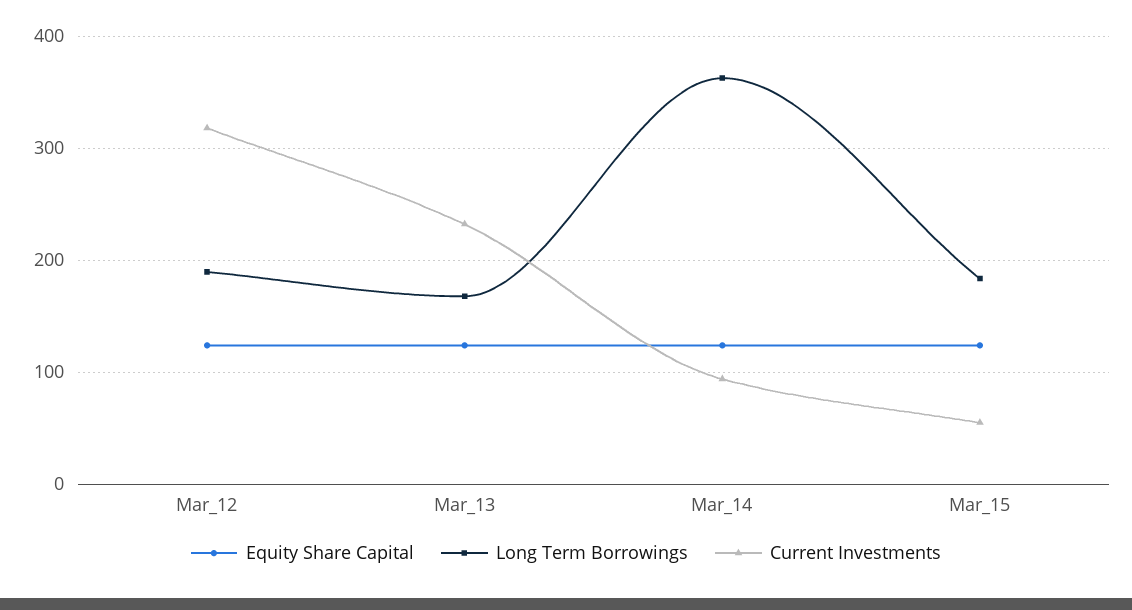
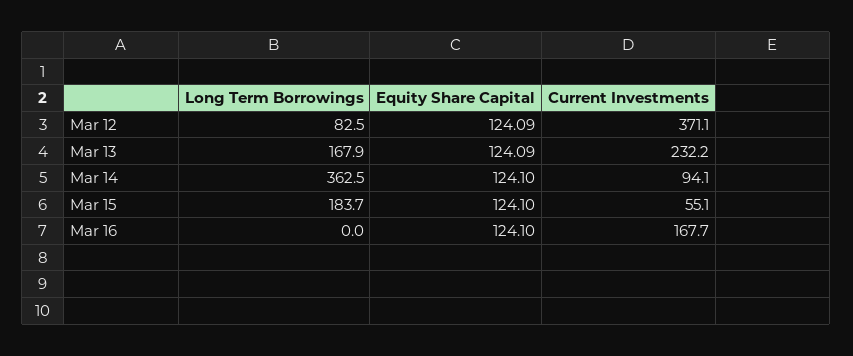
Long Term Borrowings, Mar_12: 190 -> 82.5
Current Investments, Mar_12: 320 -> 371.1
Long Term Borrowings, Mar 16: none -> 0
Equity Share Capital, Mar 16: none -> 124.1
Current Investments, Mar 16: none -> 167.7

